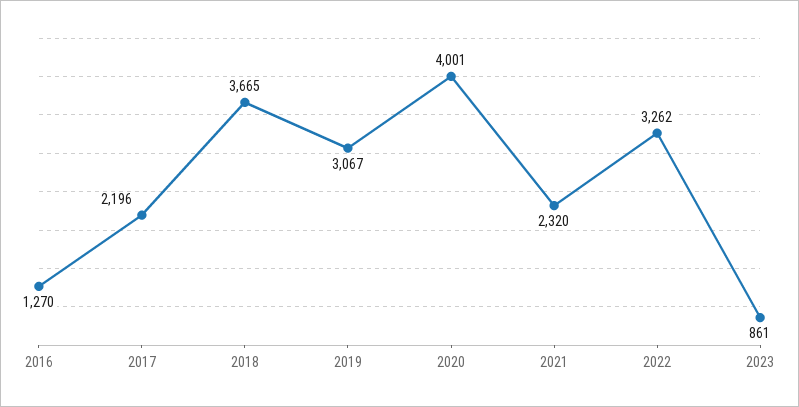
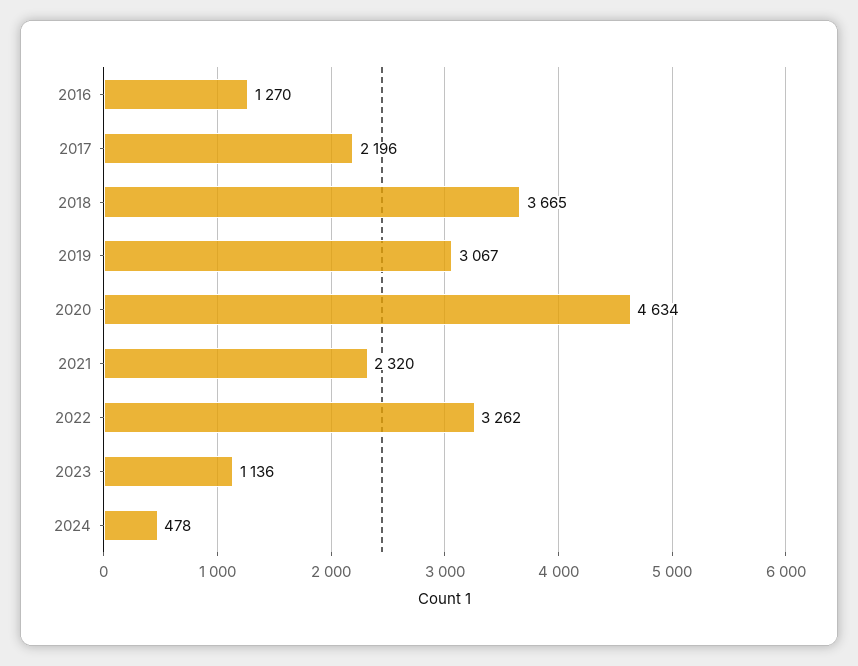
2020: 4001 -> 4634
2023: 861 -> 1136
2024: none -> 478

